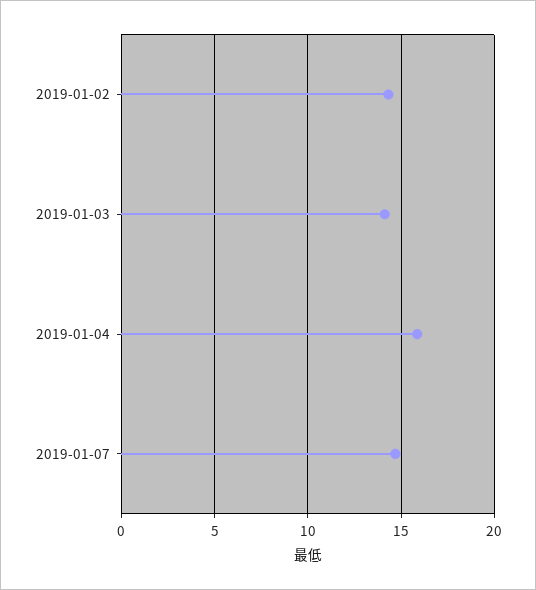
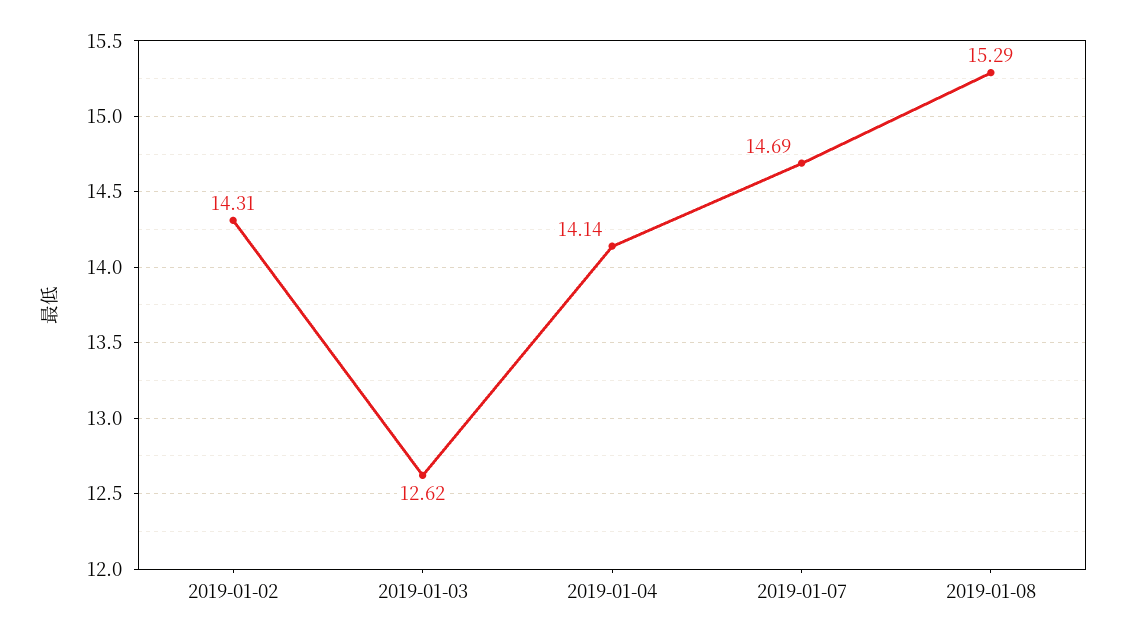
2019-01-03: 14 -> 12.62
2019-01-04: 16 -> 14.14
2019-01-08: none -> 15.29

